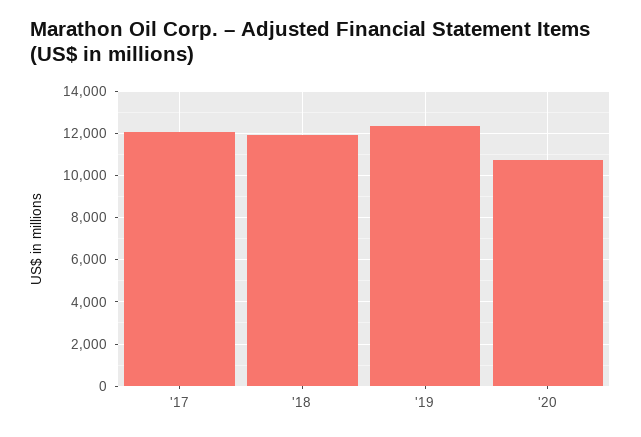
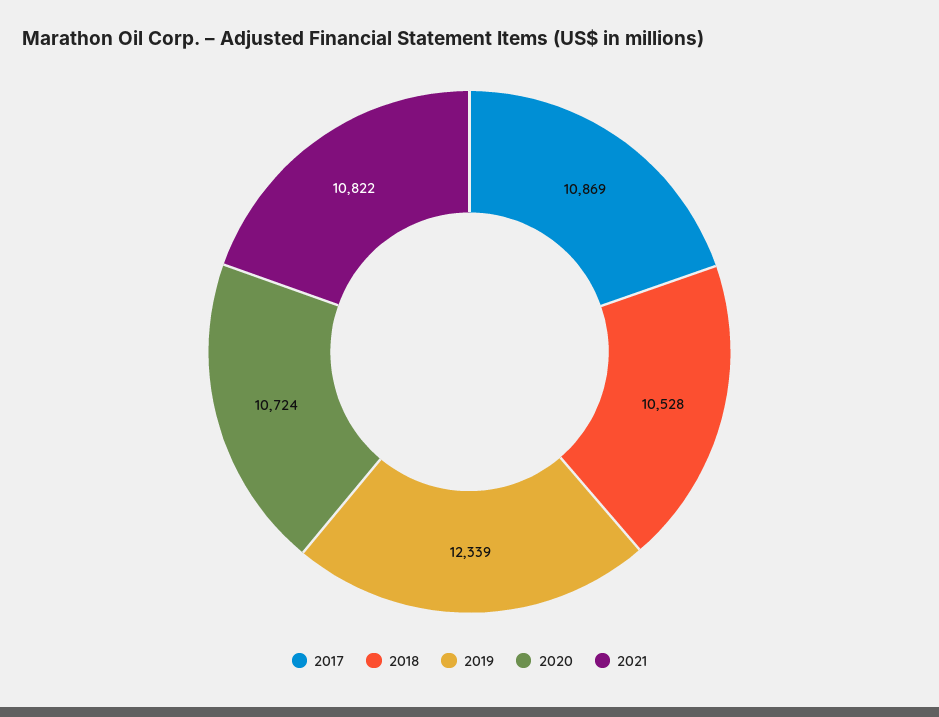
'17: 12000 -> 10869
'18: 12000 -> 10528
2021: none -> 10822

